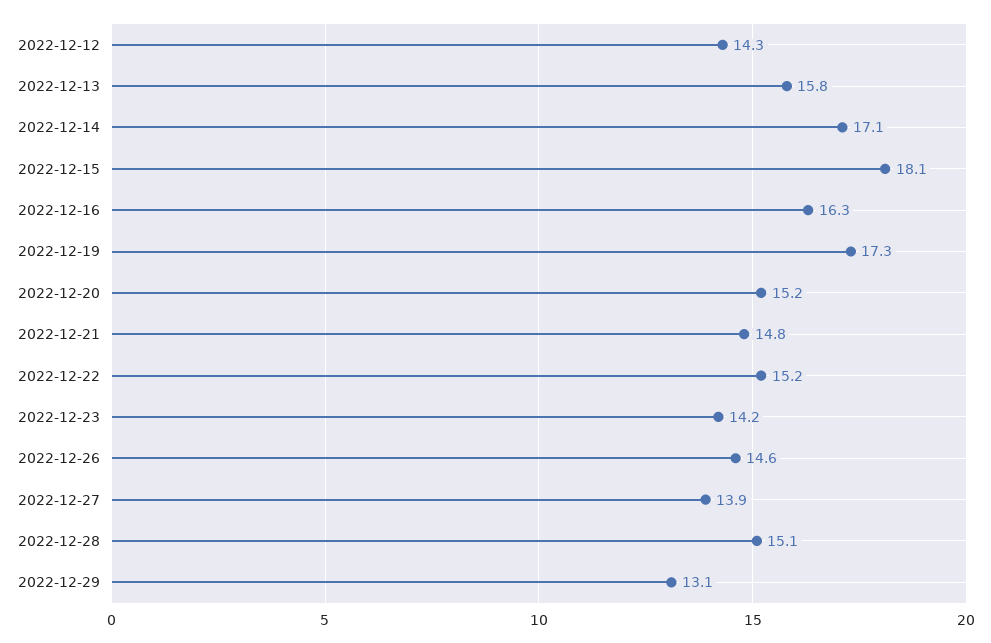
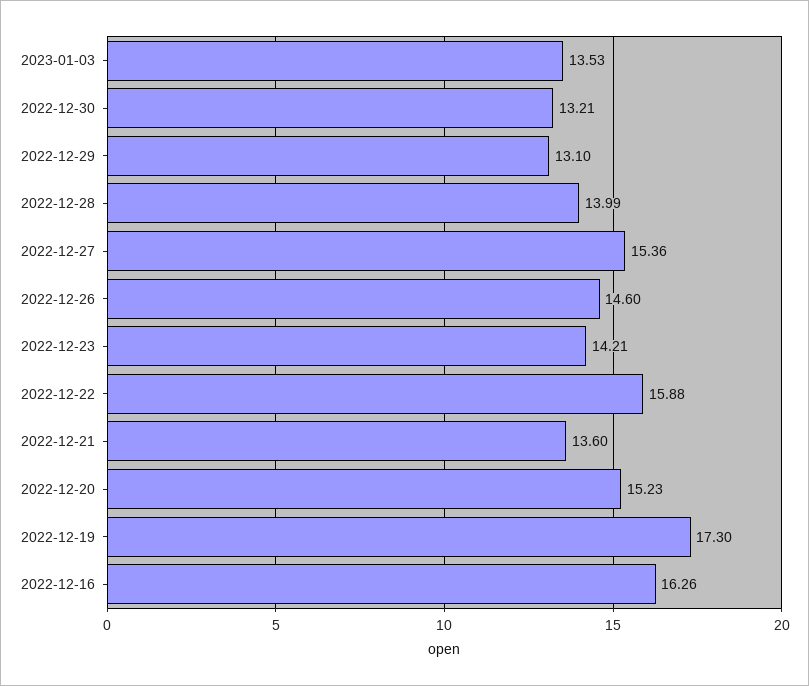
2022-12-12: 14.3 -> none
2022-12-13: 15.8 -> none
2022-12-14: 17.1 -> none
2022-12-15: 18.1 -> none
2022-12-21: 14.8 -> 13.6
2022-12-22: 15.2 -> 15.88
2022-12-27: 13.9 -> 15.36
2022-12-28: 15.1 -> 13.99
2023-01-03: none -> 13.53
2022-12-30: none -> 13.21

